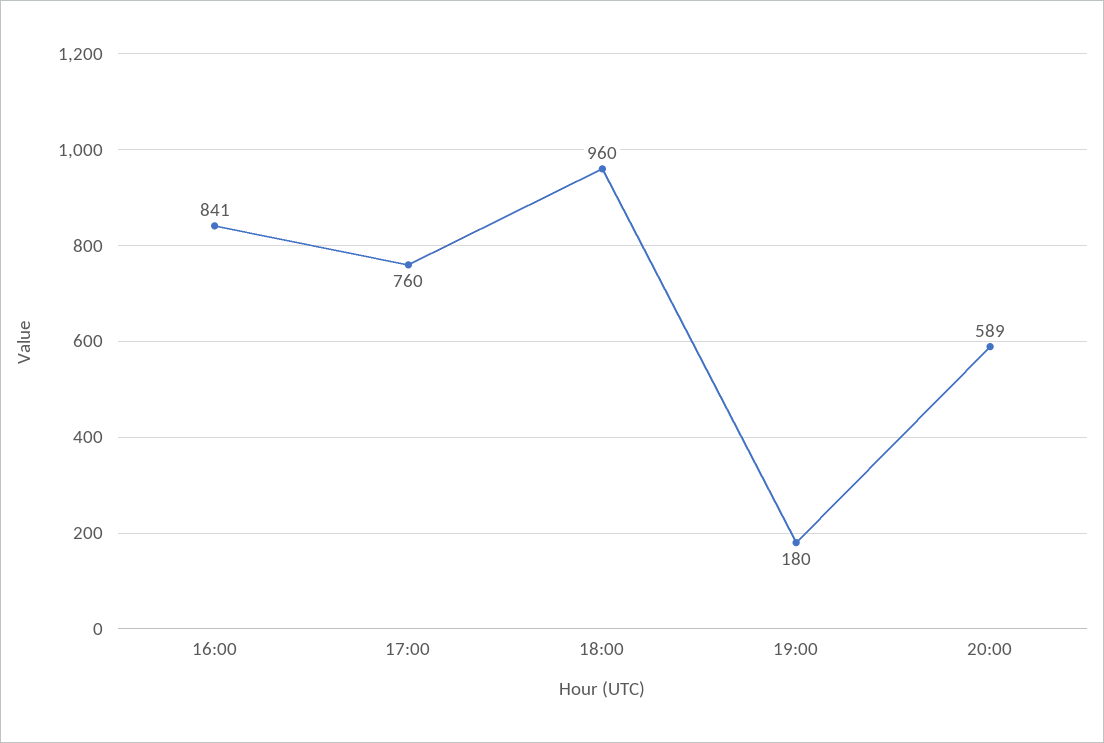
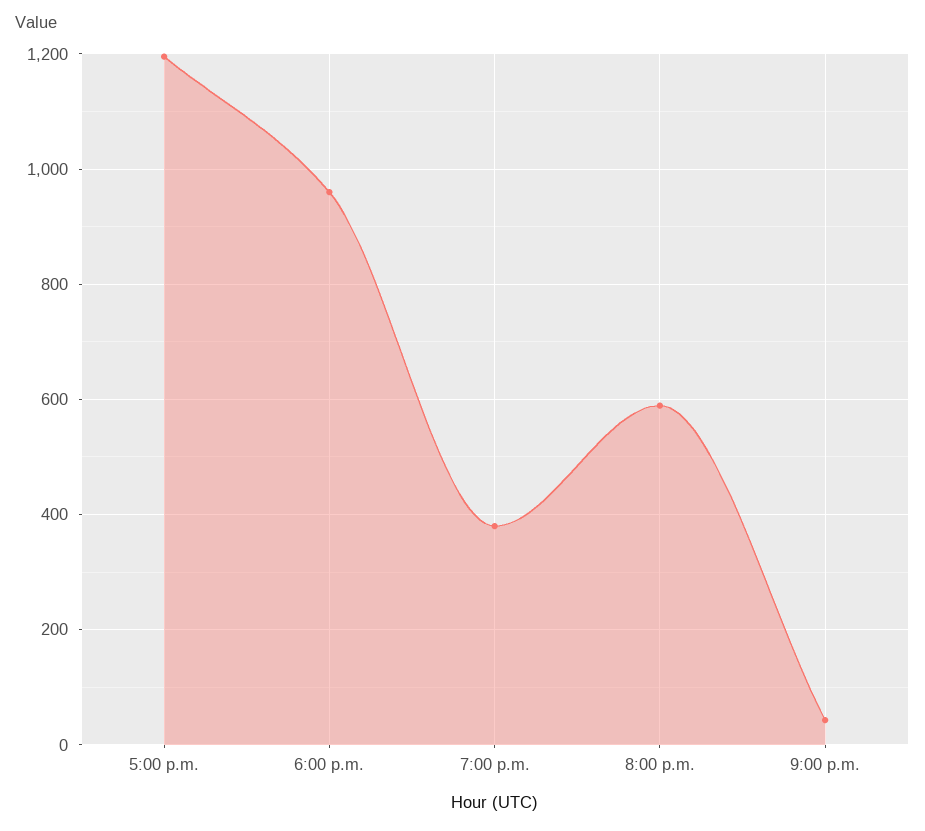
16:00: 841 -> none
17:00: 760 -> 1200
19:00: 180 -> 380
9:00 p.m.: none -> 40

